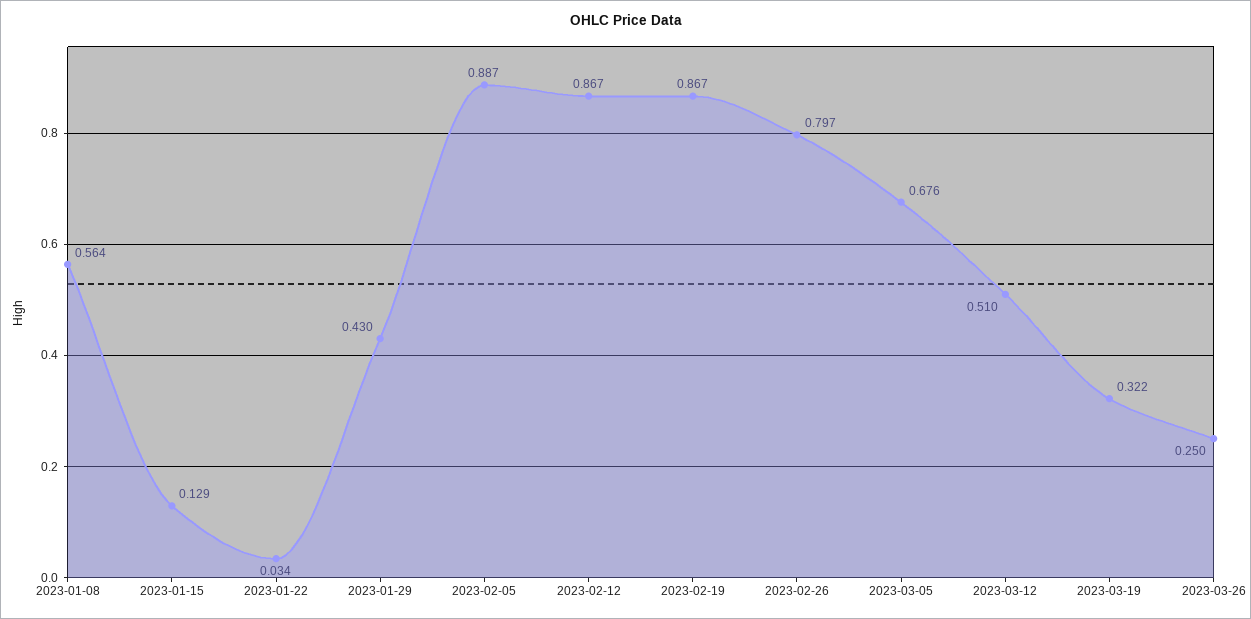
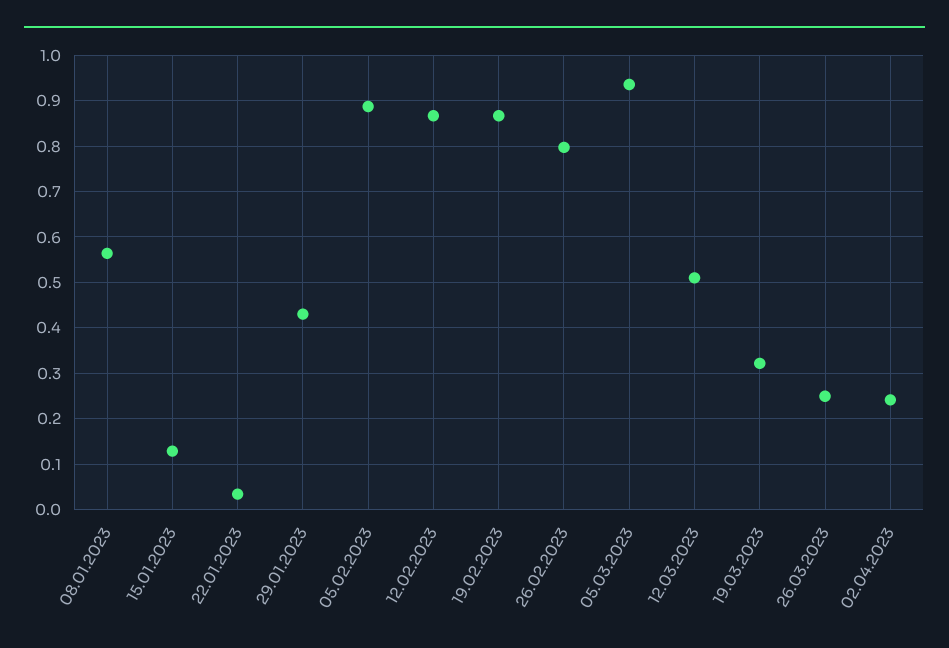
2023-03-05: 0.676 -> 0.94
02.04.2023: none -> 0.24

